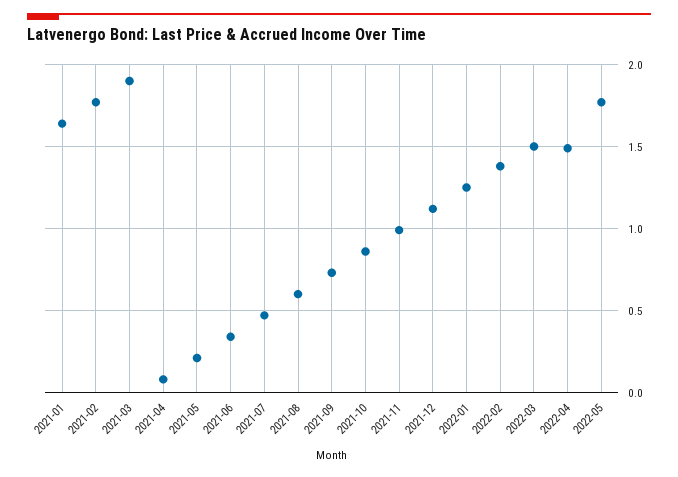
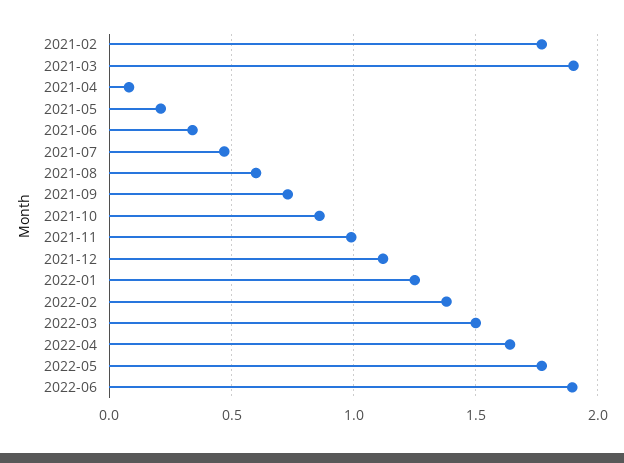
2021-01: 1.65 -> none
2022-04: 1.5 -> 1.65
2022-06: none -> 1.9

